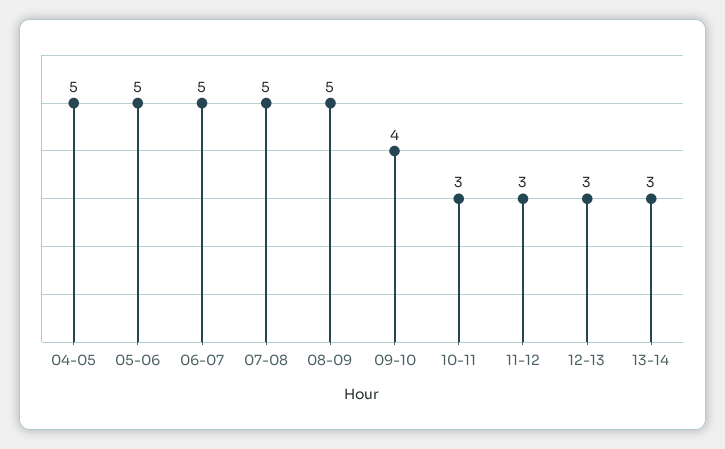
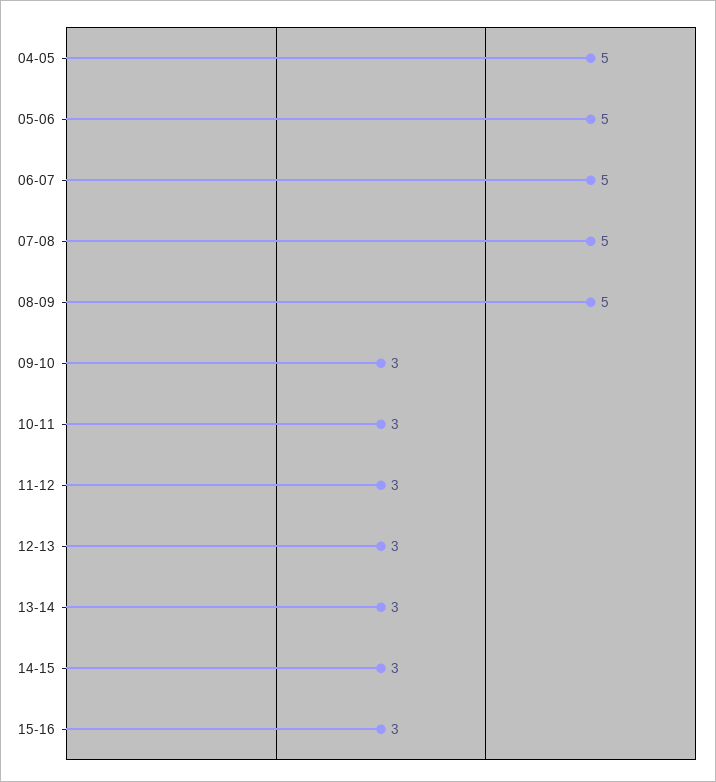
09-10: 4 -> 3
14-15: none -> 3
15-16: none -> 3

